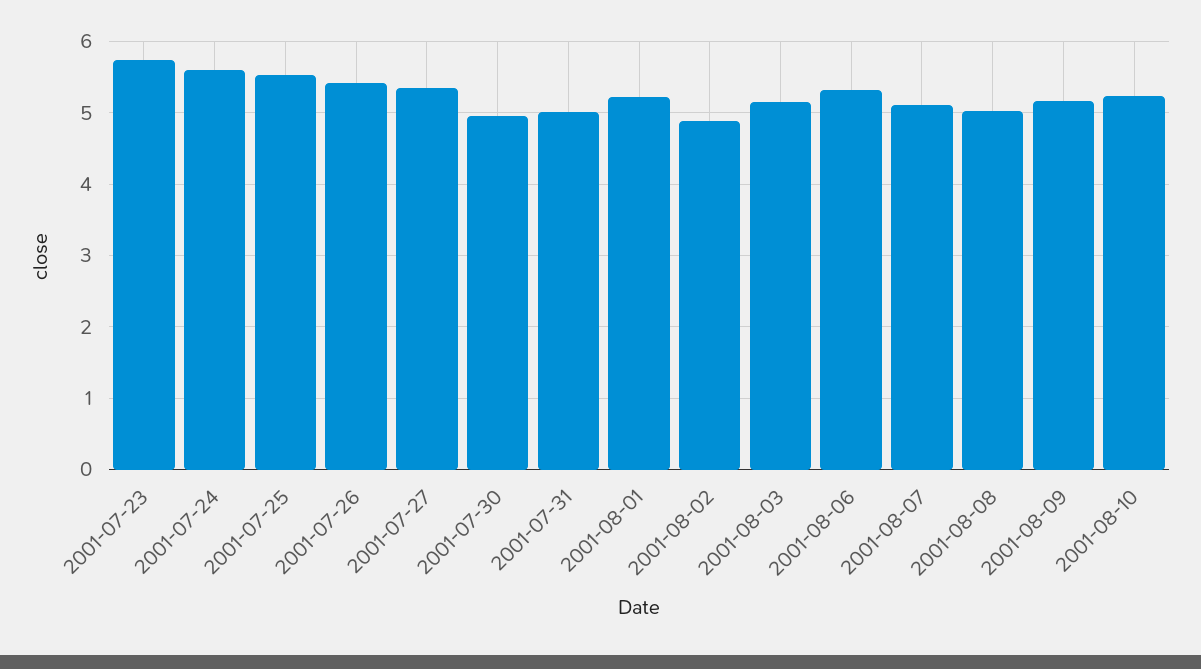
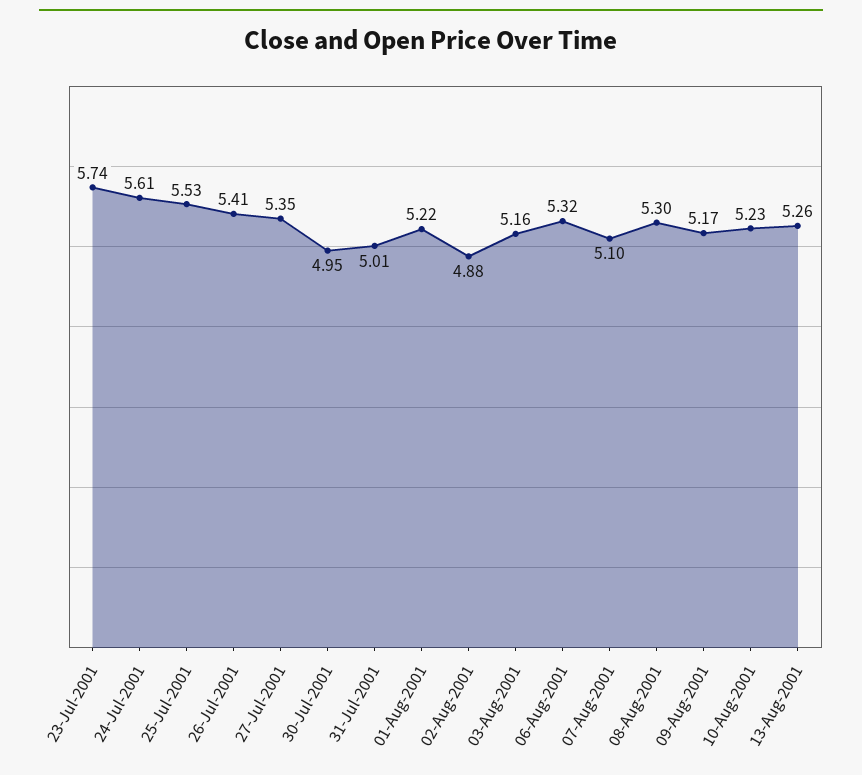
2001-08-08: 5 -> 5.3
13-Aug-2001: none -> 5.26

